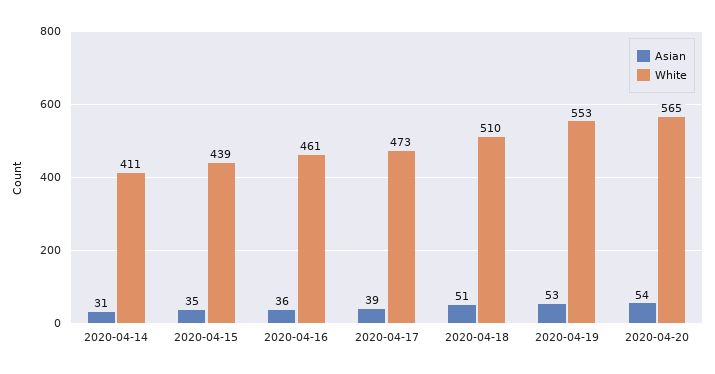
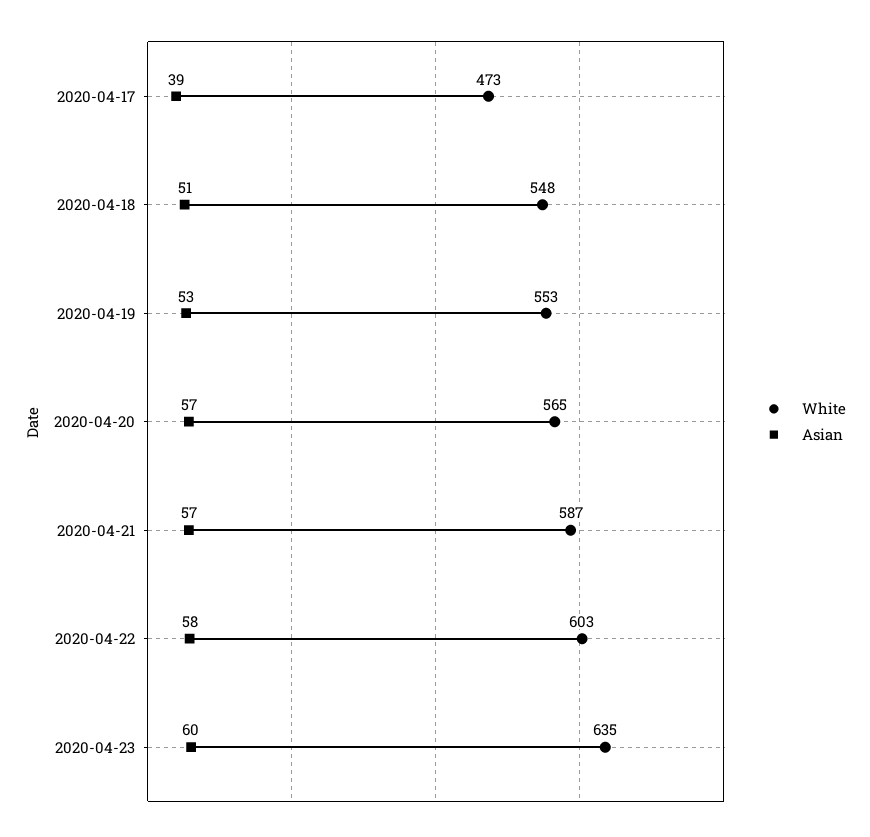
Asian, 2020-04-14: 31 -> none
White, 2020-04-14: 411 -> none
Asian, 2020-04-15: 35 -> none
White, 2020-04-15: 439 -> none
Asian, 2020-04-16: 36 -> none
White, 2020-04-16: 461 -> none
White, 2020-04-18: 510 -> 548
Asian, 2020-04-20: 54 -> 57
White, 2020-04-21: none -> 587
Asian, 2020-04-21: none -> 57
White, 2020-04-22: none -> 603
Asian, 2020-04-22: none -> 58
White, 2020-04-23: none -> 635
Asian, 2020-04-23: none -> 60

